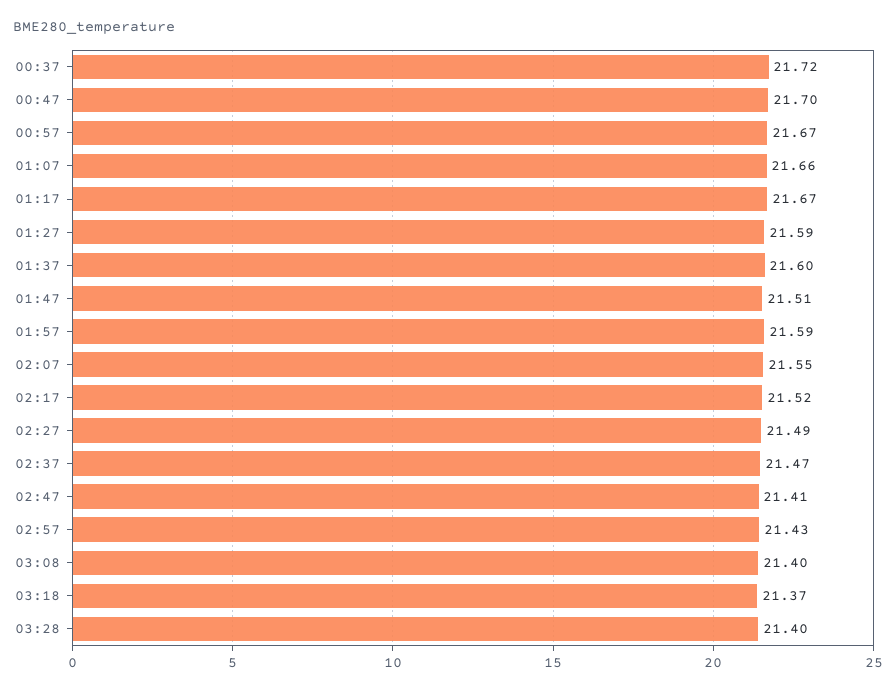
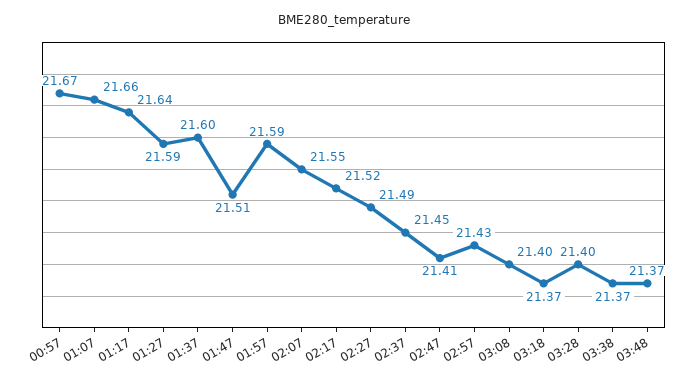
00:37: 21.72 -> none
00:47: 21.7 -> none
01:17: 21.67 -> 21.64
02:37: 21.47 -> 21.45
03:38: none -> 21.37
03:48: none -> 21.37

